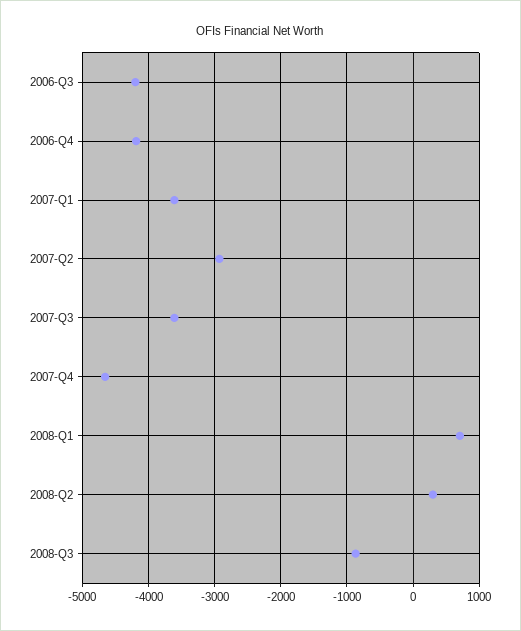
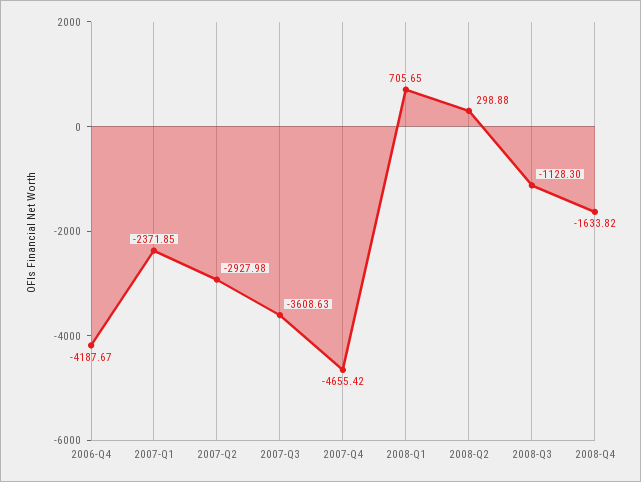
2006-Q3: -4200 -> none
2007-Q1: -3600 -> -2371.85
2008-Q3: -900 -> -1128.3
2008-Q4: none -> -1633.82

